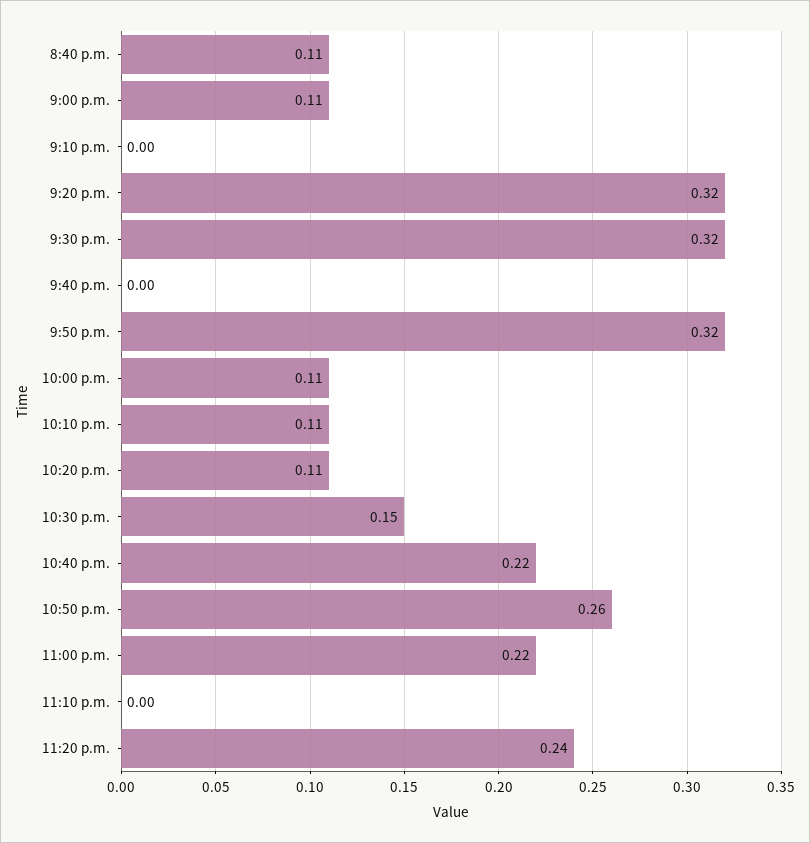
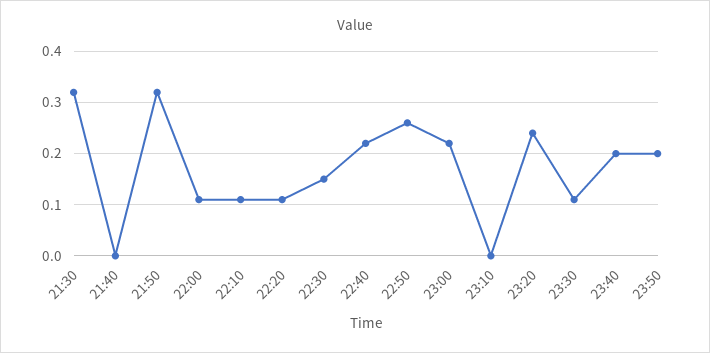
8:40 p.m.: 0.11 -> none
9:00 p.m.: 0.11 -> none
9:10 p.m.: 0 -> none
9:20 p.m.: 0.32 -> none
23:30: none -> 0.1
23:40: none -> 0.2
23:50: none -> 0.2

